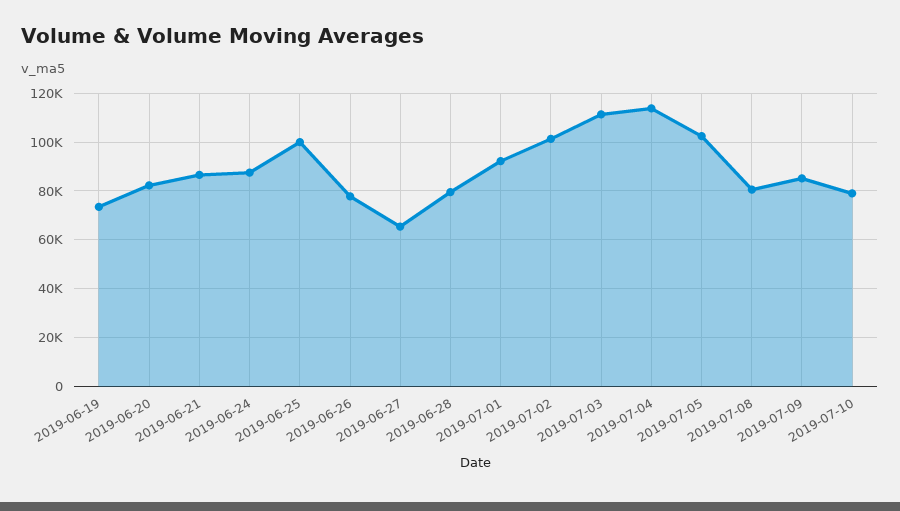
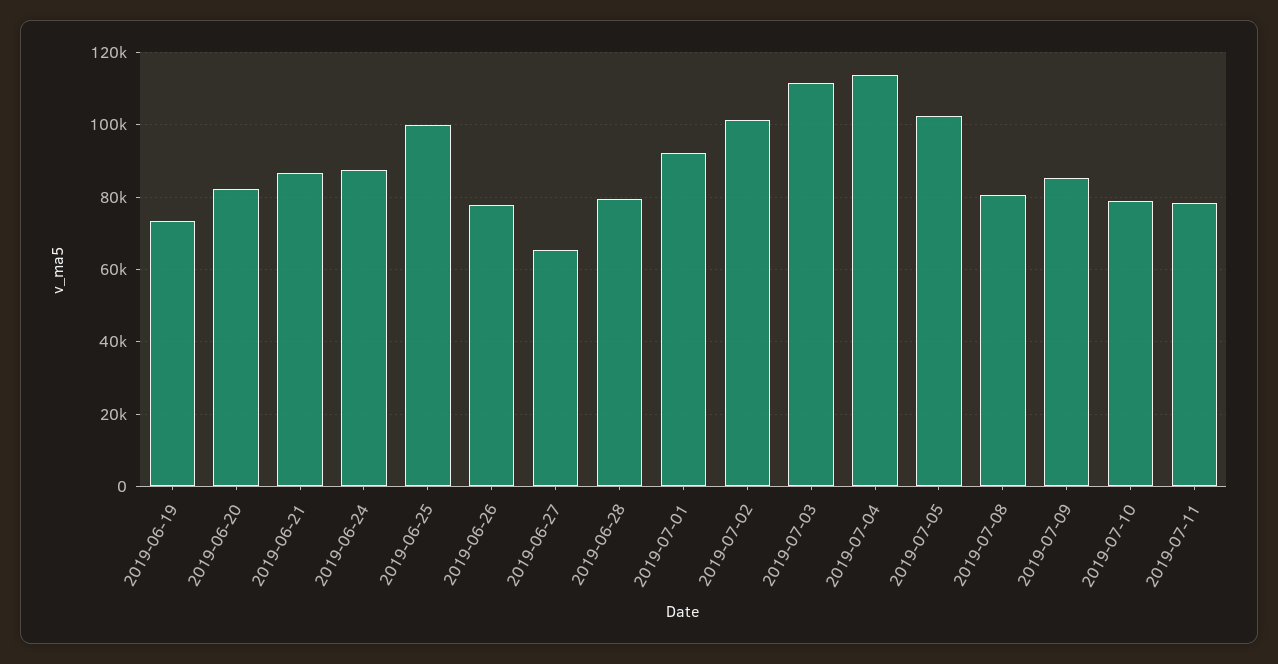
2019-07-11: none -> 78000

